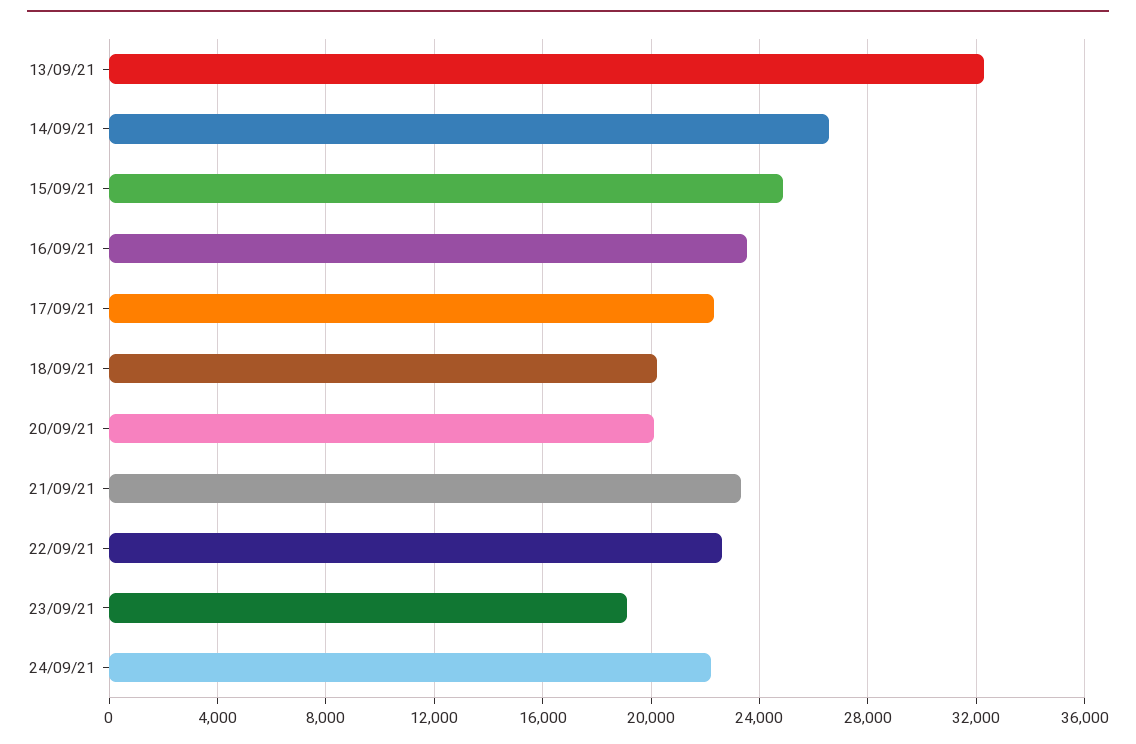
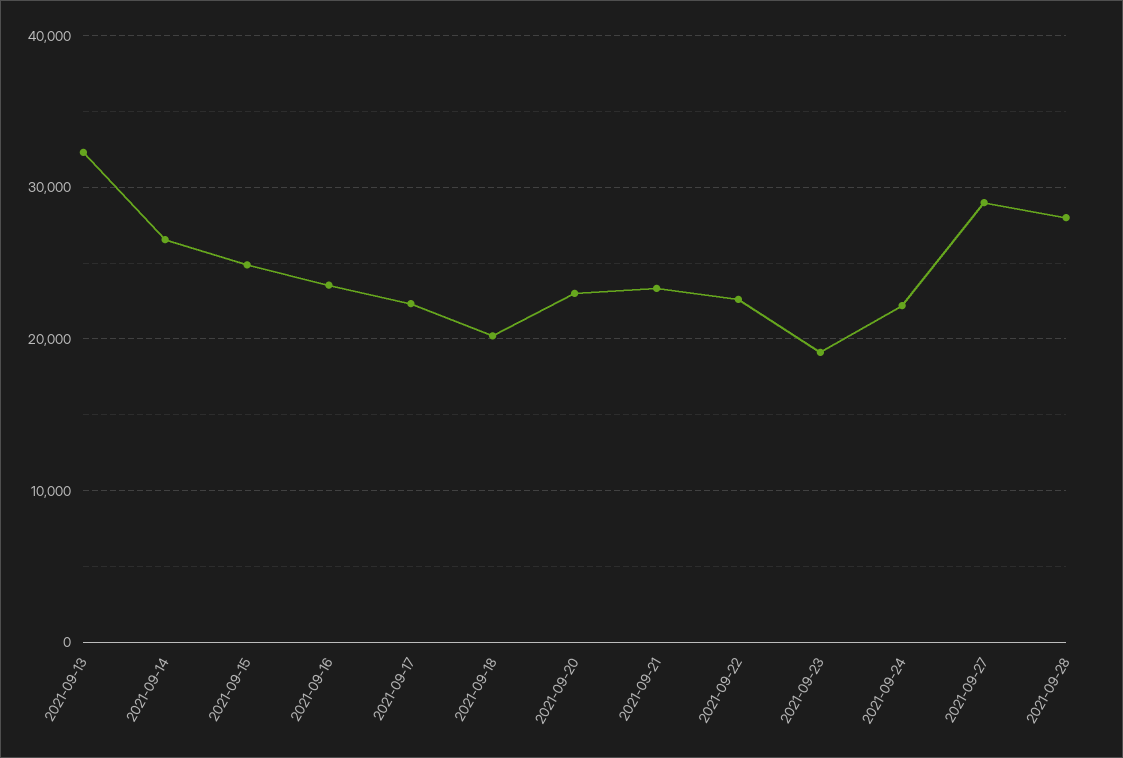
20/09/21: 20000 -> 23000
2021-09-27: none -> 29000
2021-09-28: none -> 28000

